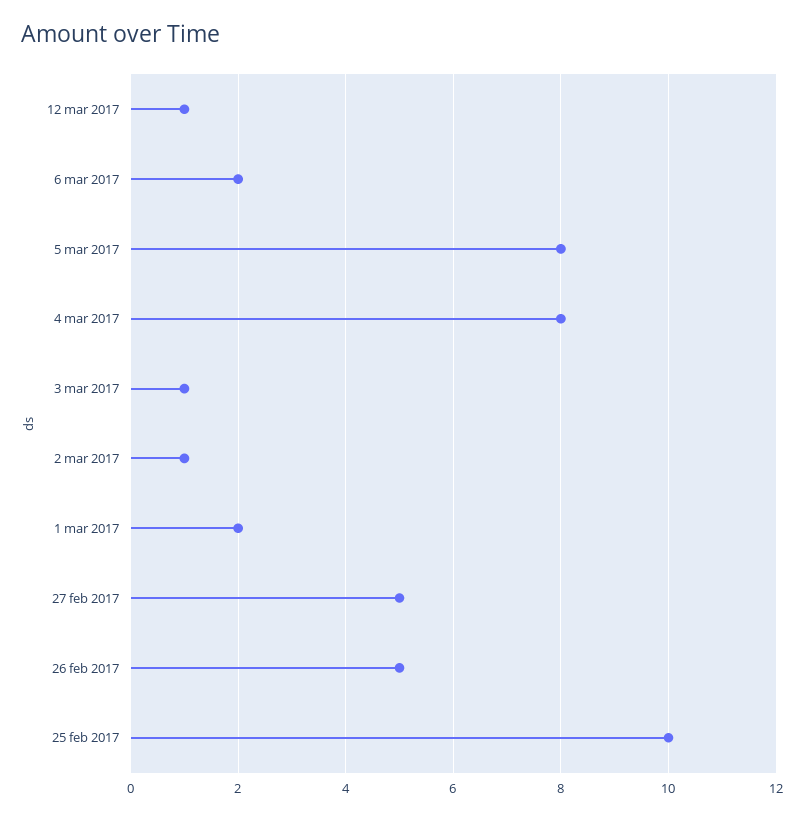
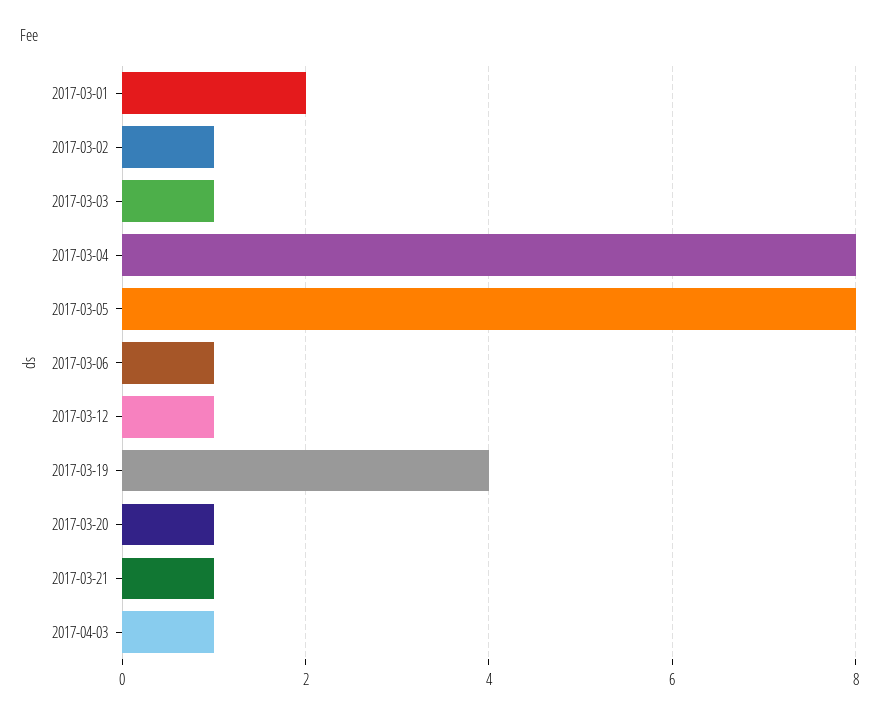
6 mar 2017: 2 -> 1
27 feb 2017: 5 -> none
26 feb 2017: 5 -> none
25 feb 2017: 10 -> none
2017-03-19: none -> 4
2017-03-20: none -> 1
2017-03-21: none -> 1
2017-04-03: none -> 1

